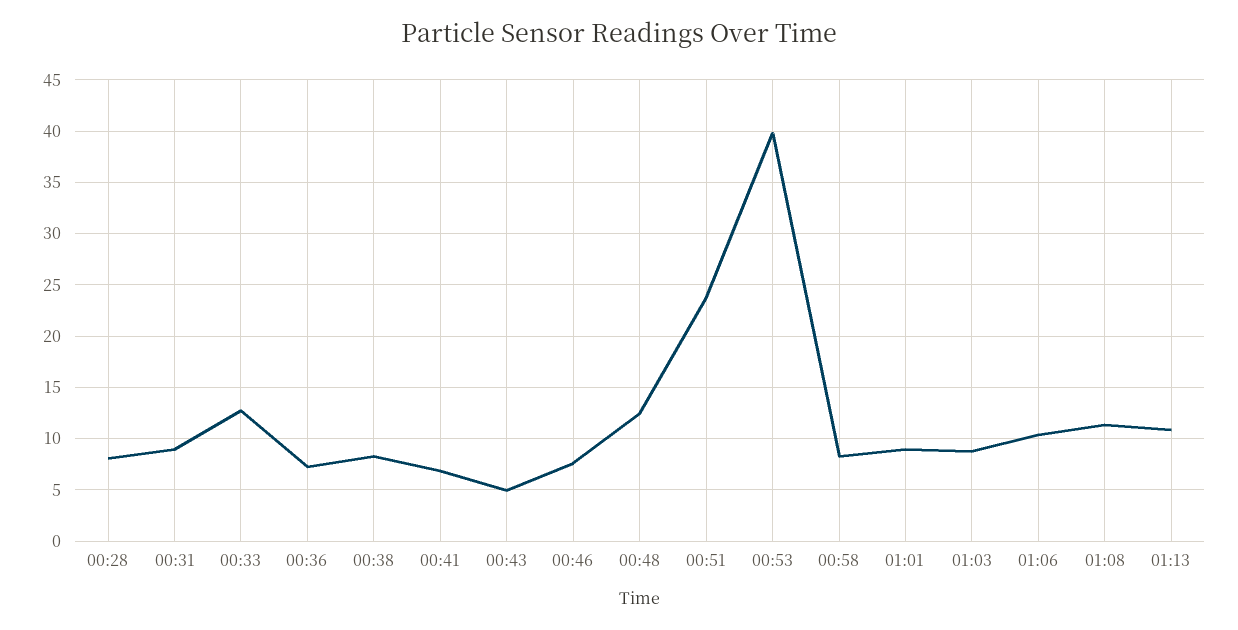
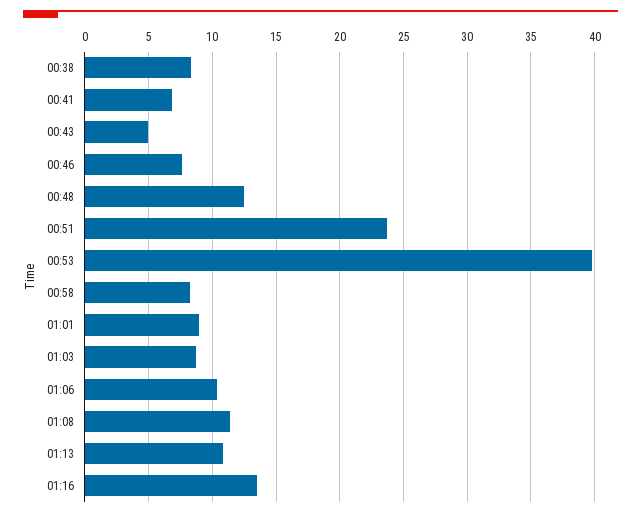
00:28: 8 -> none
00:31: 9 -> none
00:33: 13 -> none
00:36: 7 -> none
01:16: none -> 13.5

